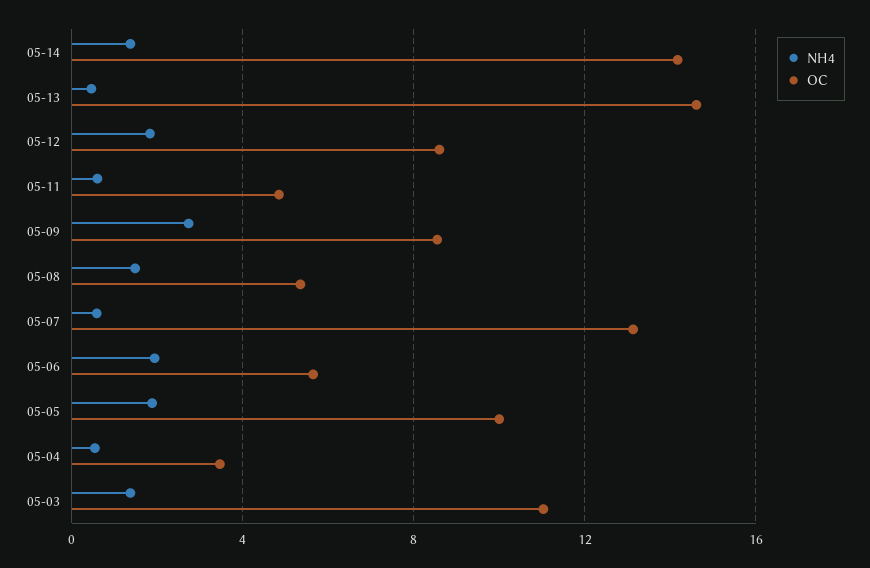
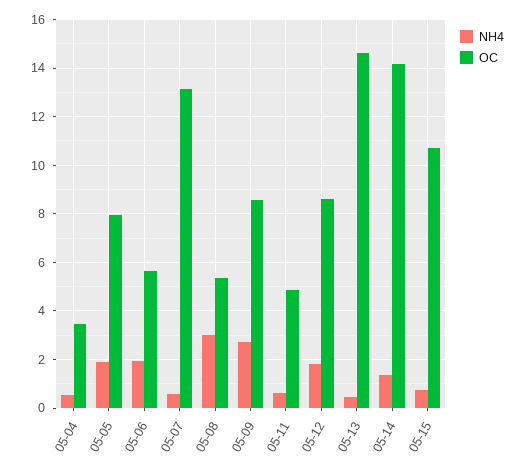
NH4, 05-08: 1.5 -> 3
OC, 05-05: 10 -> 8
NH4, 05-03: 1.5 -> none
OC, 05-03: 11 -> none
NH4, 05-15: none -> 0.75
OC, 05-15: none -> 10.75

